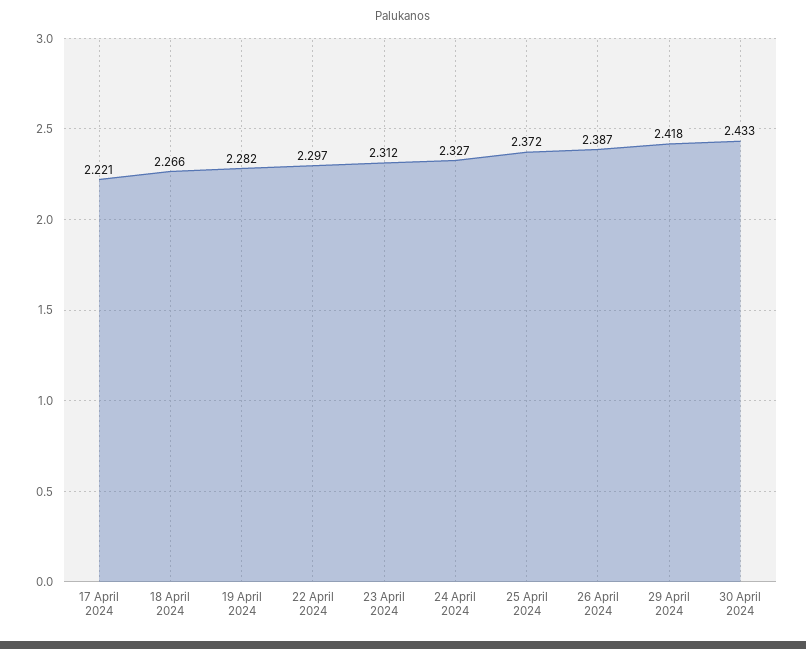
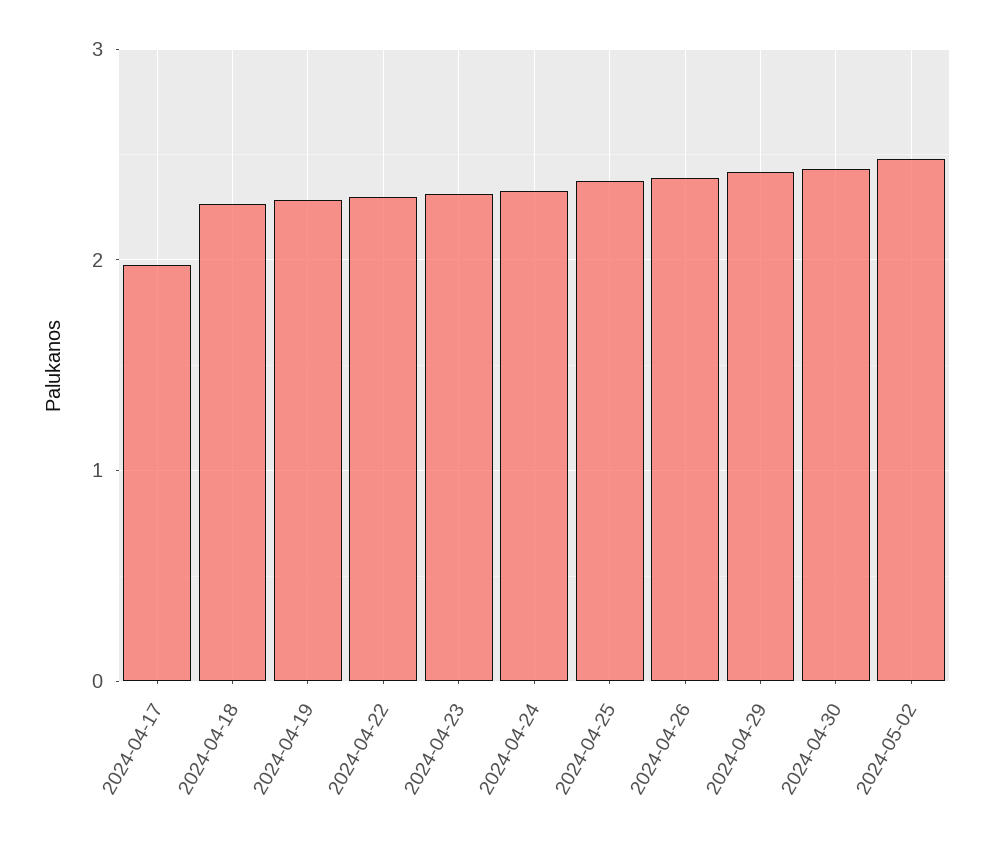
17 April 2024: 2.221 -> 2
2024-05-02: none -> 2.5

